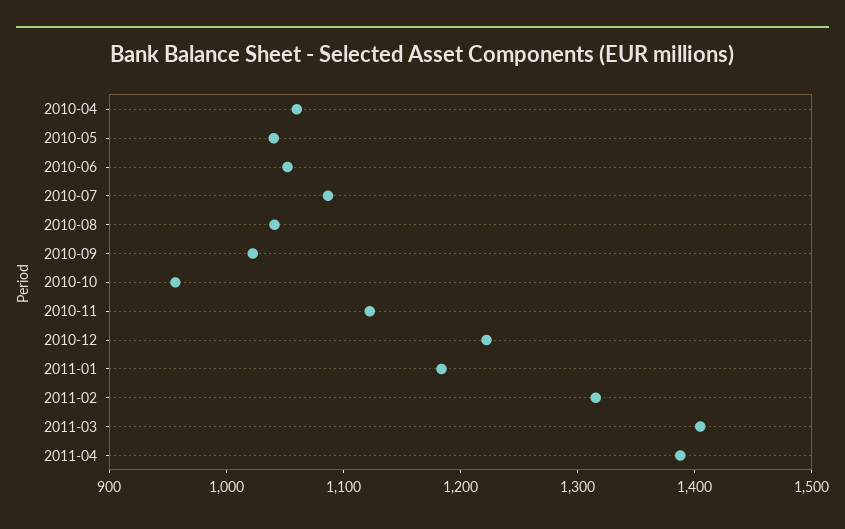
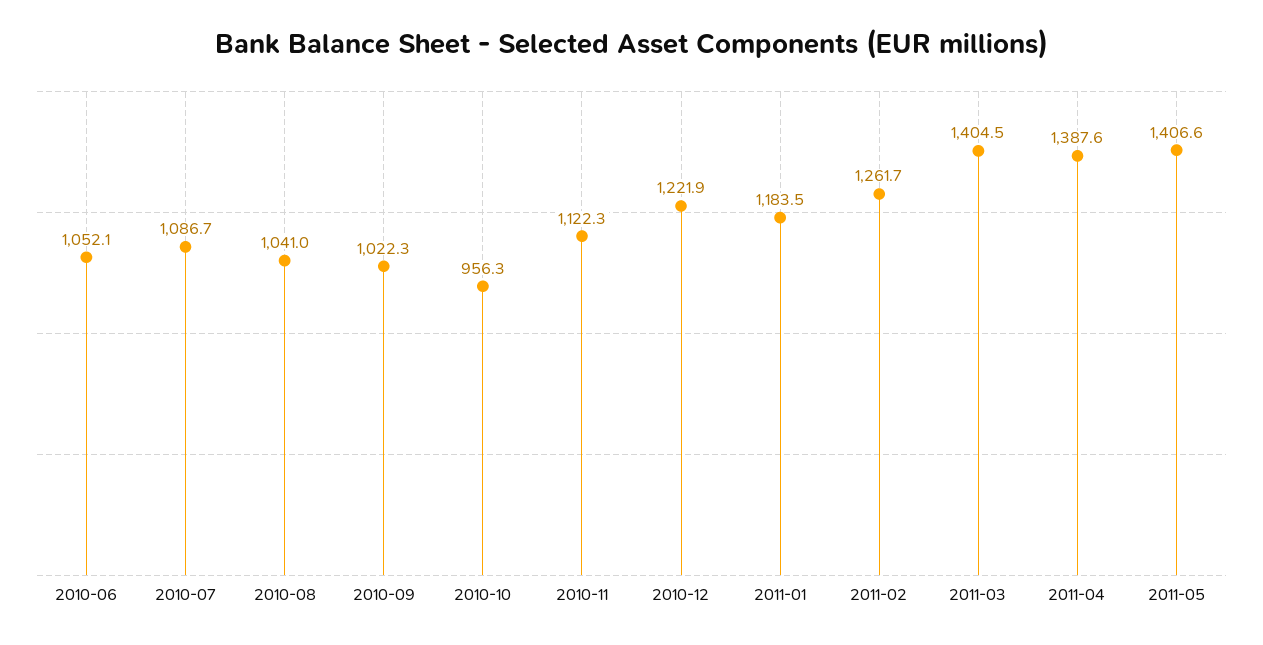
2010-04: 1060 -> none
2010-05: 1040 -> none
2011-02: 1320 -> 1261.7
2011-05: none -> 1406.6

